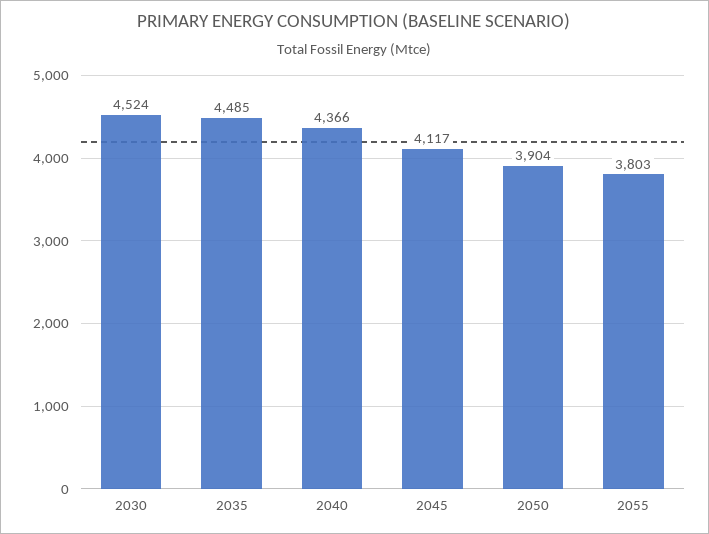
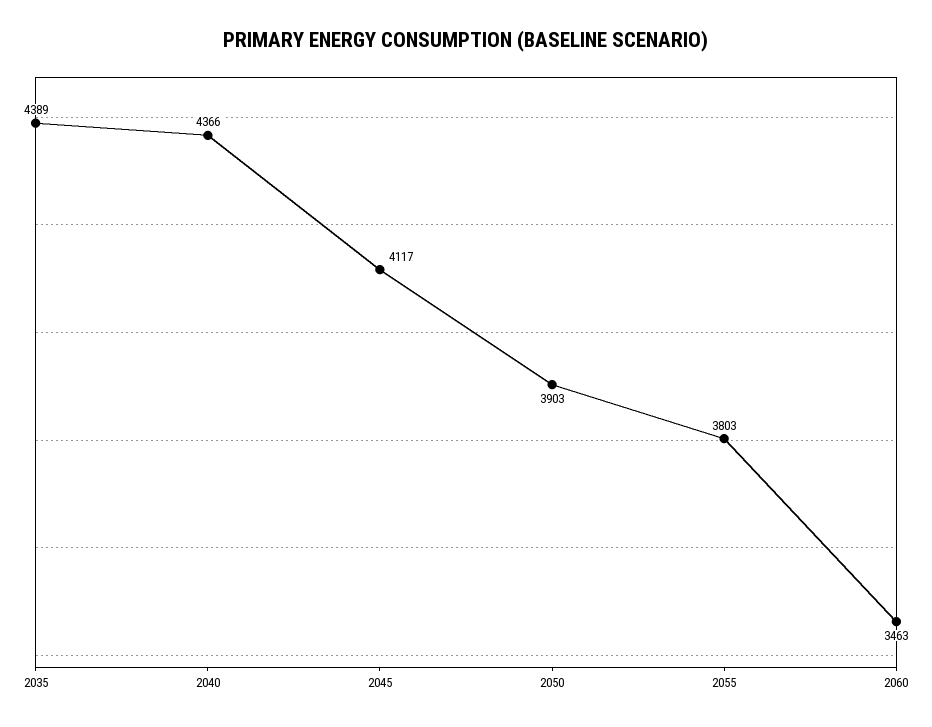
2030: 4524 -> none
2035: 4485 -> 4389
2050: 3904 -> 3903
2060: none -> 3463

